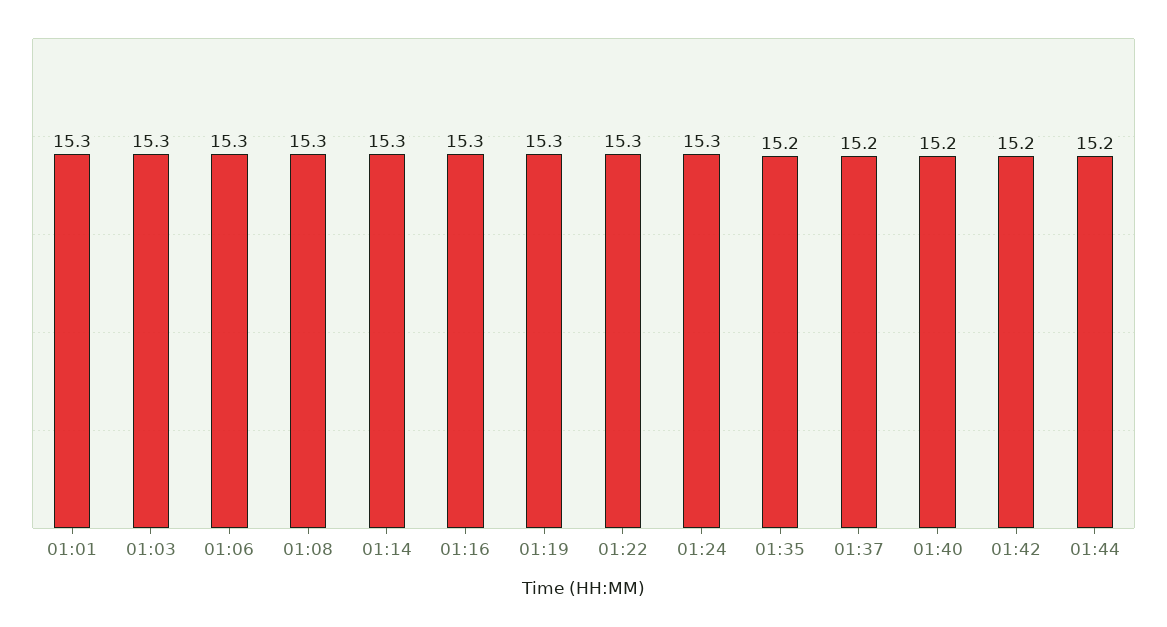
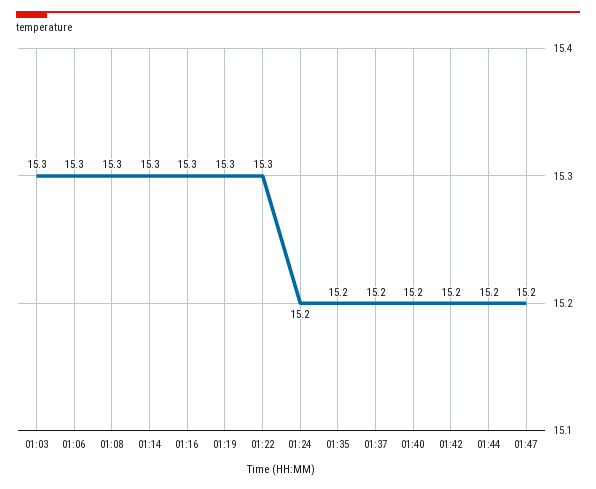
01:01: 15.3 -> none
01:24: 15.3 -> 15.2
01:47: none -> 15.2

